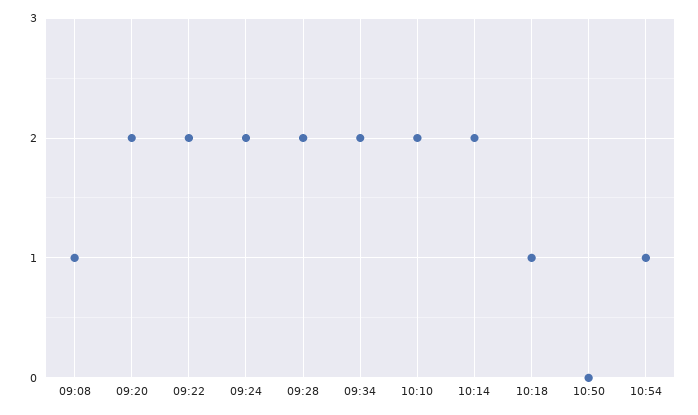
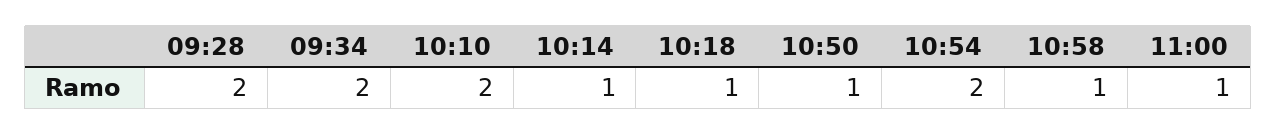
09:08: 1 -> none
09:20: 2 -> none
09:22: 2 -> none
09:24: 2 -> none
10:14: 2 -> 1
10:50: 0 -> 1
10:54: 1 -> 2
10:58: none -> 1
11:00: none -> 1

